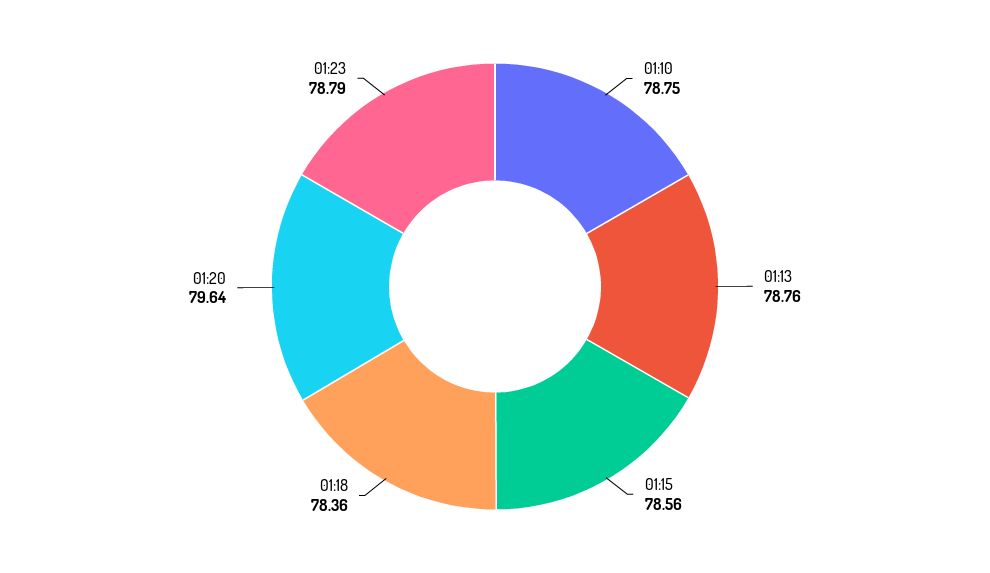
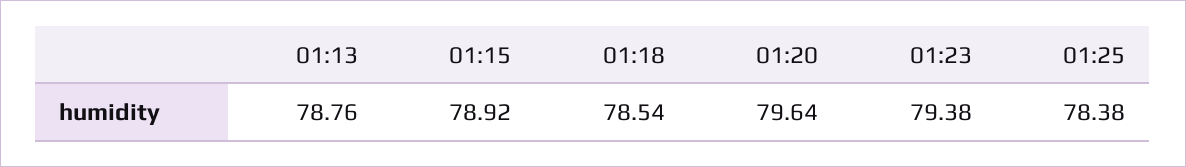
01:10: 78.75 -> none
01:15: 78.56 -> 78.92
01:18: 78.36 -> 78.54
01:23: 78.79 -> 79.38
01:25: none -> 78.38

